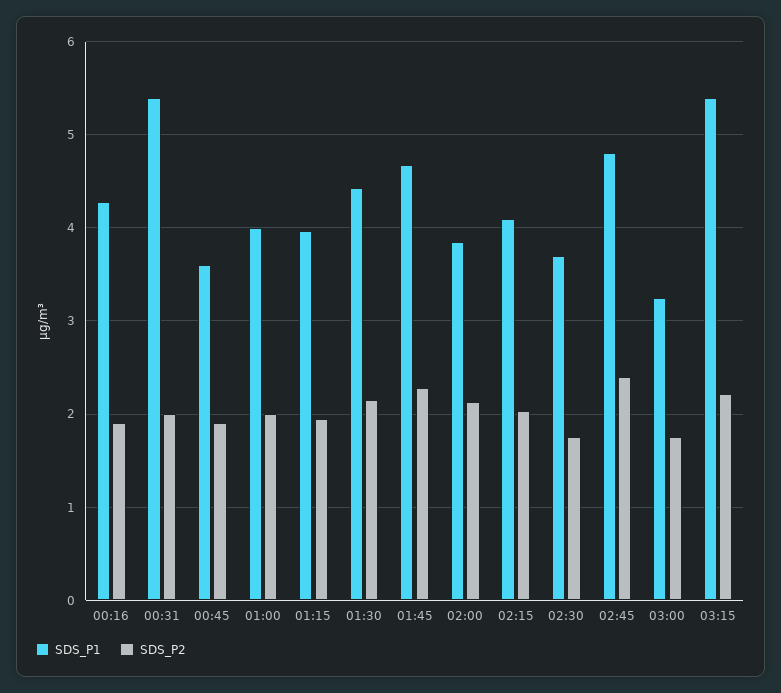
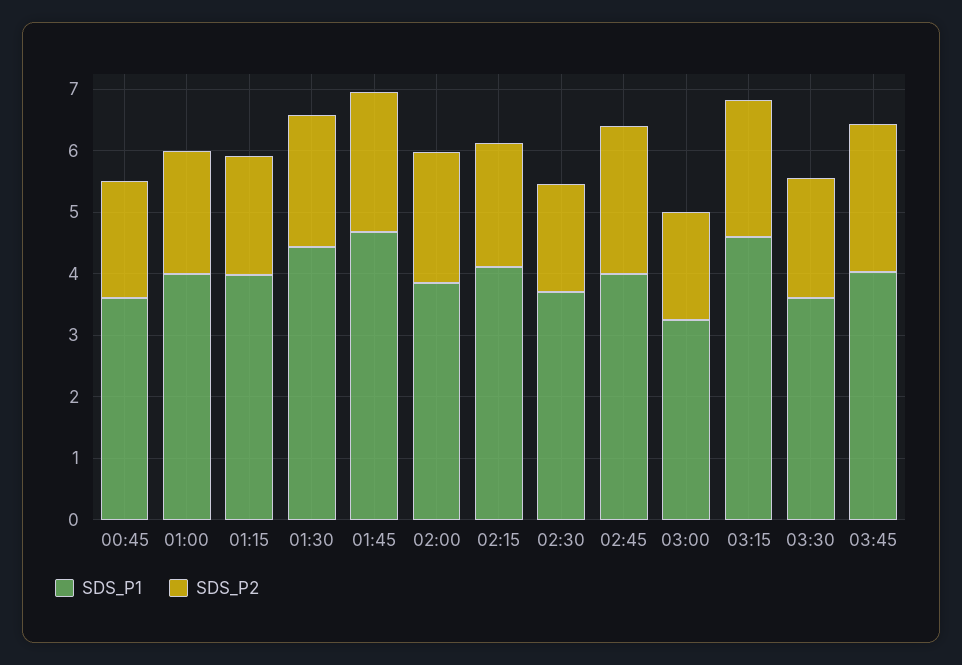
SDS_P1, 00:16: 4.3 -> none
SDS_P2, 00:16: 1.9 -> none
SDS_P1, 00:31: 5.4 -> none
SDS_P2, 00:31: 2 -> none
SDS_P1, 02:45: 4.8 -> 4
SDS_P1, 03:15: 5.4 -> 4.6
SDS_P1, 03:30: none -> 3.6
SDS_P2, 03:30: none -> 2
SDS_P1, 03:45: none -> 4
SDS_P2, 03:45: none -> 2.4

